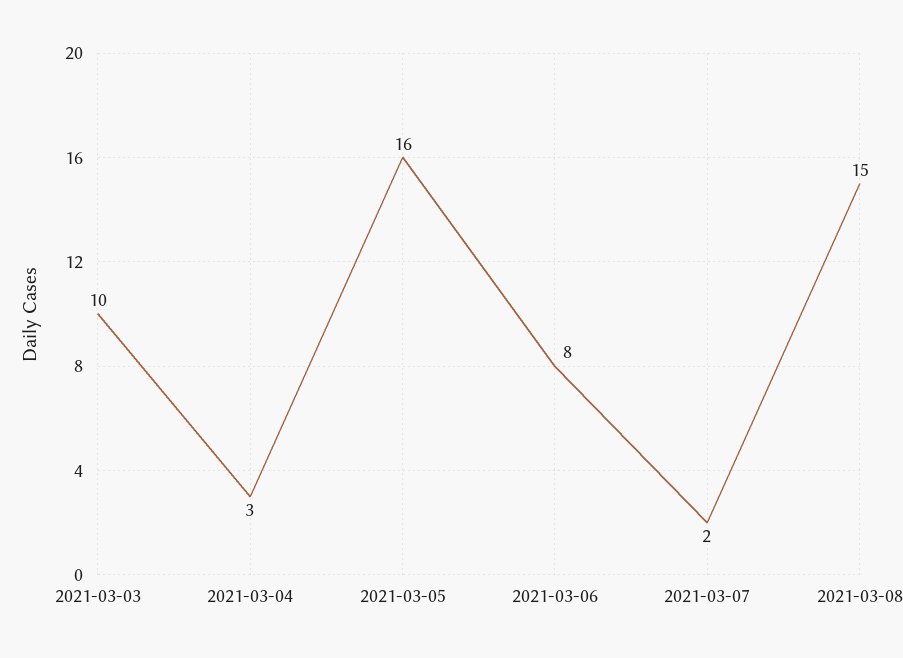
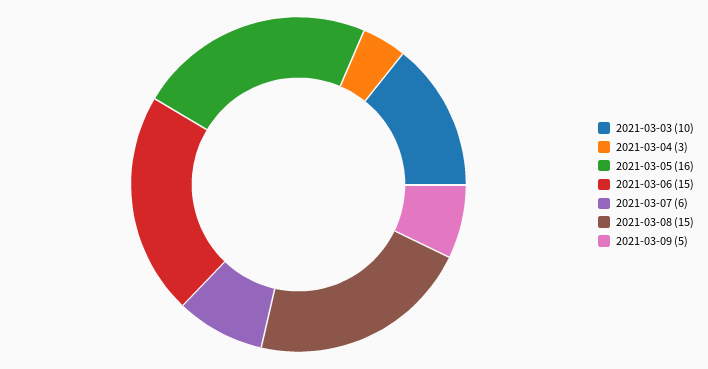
2021-03-06: 8 -> 15
2021-03-07: 2 -> 6
2021-03-09: none -> 5

